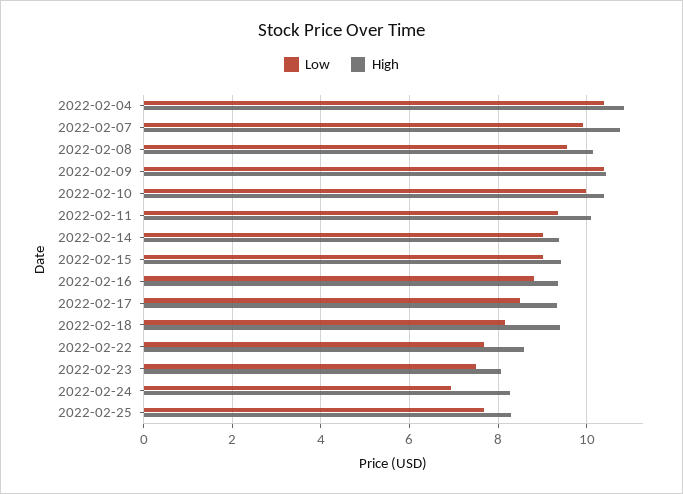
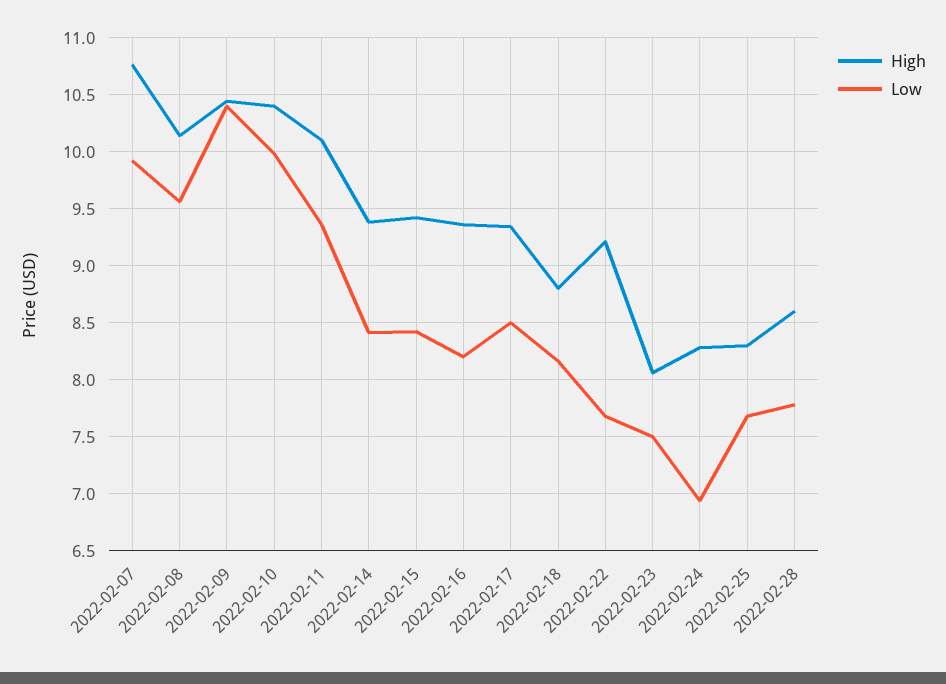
Low, 2022-02-04: 10.4 -> none
High, 2022-02-04: 10.8 -> none
Low, 2022-02-14: 9 -> 8.4
Low, 2022-02-15: 9 -> 8.4
Low, 2022-02-16: 8.8 -> 8.2
High, 2022-02-18: 9.4 -> 8.8
High, 2022-02-22: 8.6 -> 9.2
High, 2022-02-28: none -> 8.6
Low, 2022-02-28: none -> 7.8

